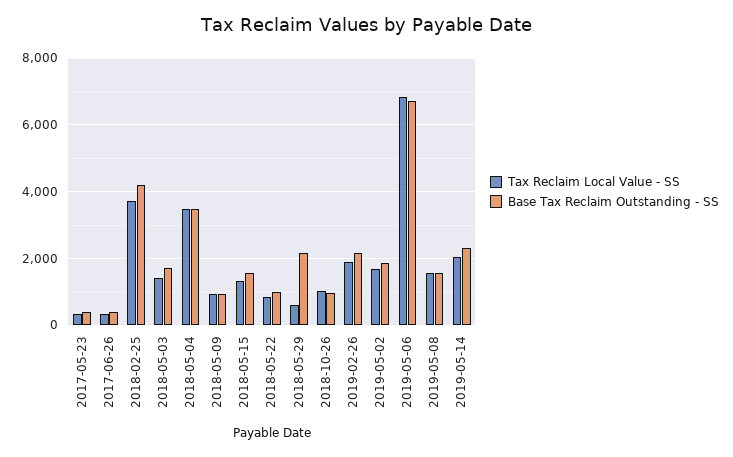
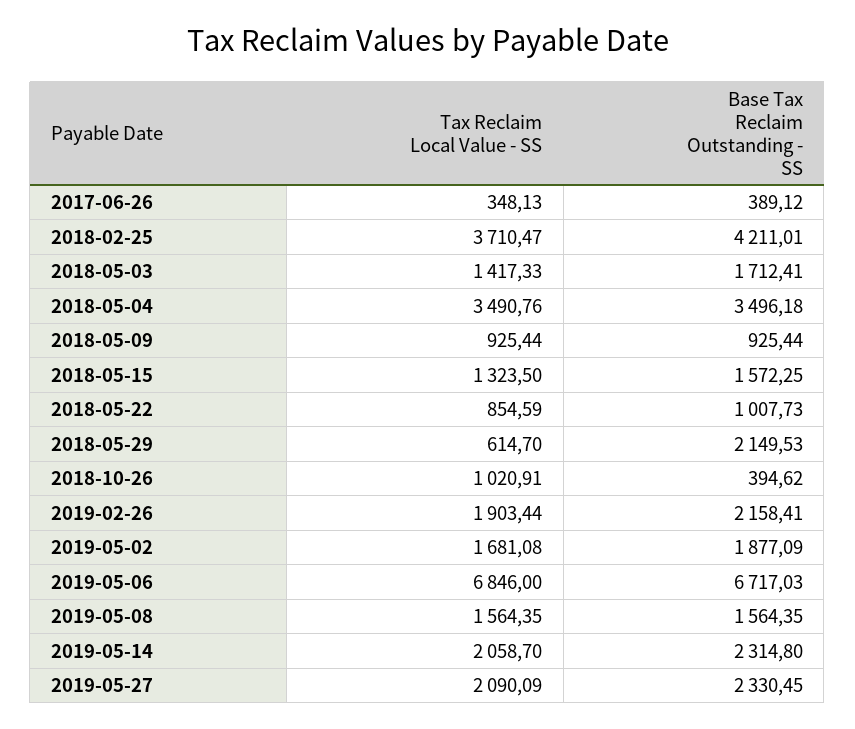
Tax Reclaim Local Value - SS, 2017-05-23: 400 -> none
Base Tax Reclaim Outstanding - SS, 2017-05-23: 400 -> none
Base Tax Reclaim Outstanding - SS, 2018-10-26: 1000 -> 394.62
Tax Reclaim Local Value - SS, 2019-05-27: none -> 2090.09
Base Tax Reclaim Outstanding - SS, 2019-05-27: none -> 2330.45

